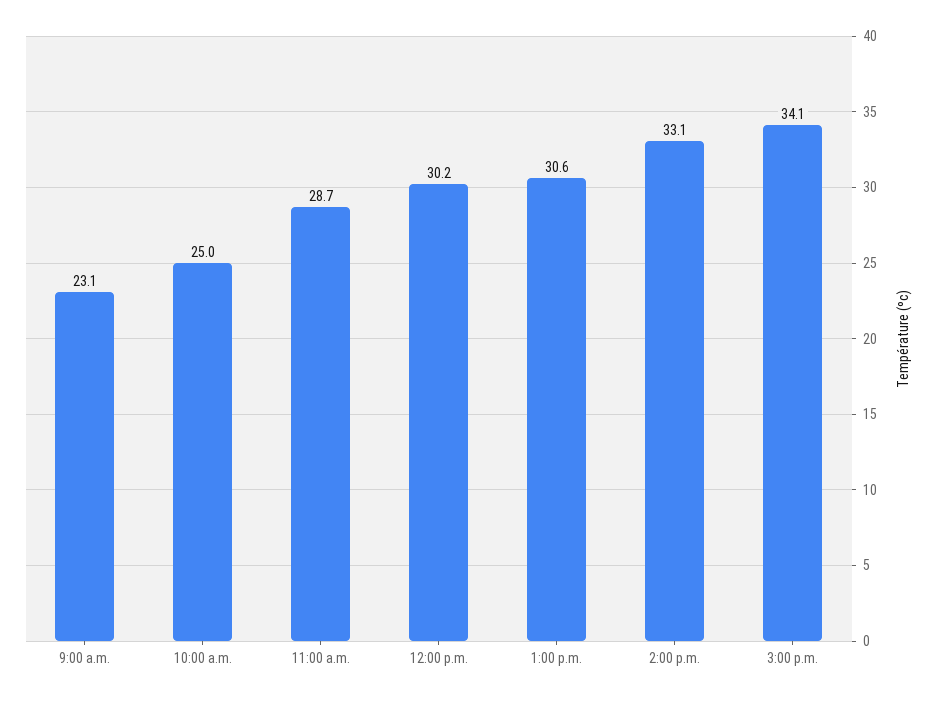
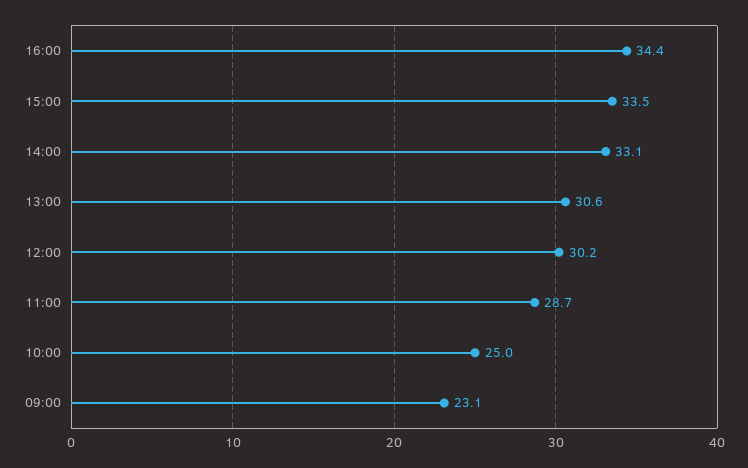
3:00 p.m.: 34.1 -> 33.5
16:00: none -> 34.4

